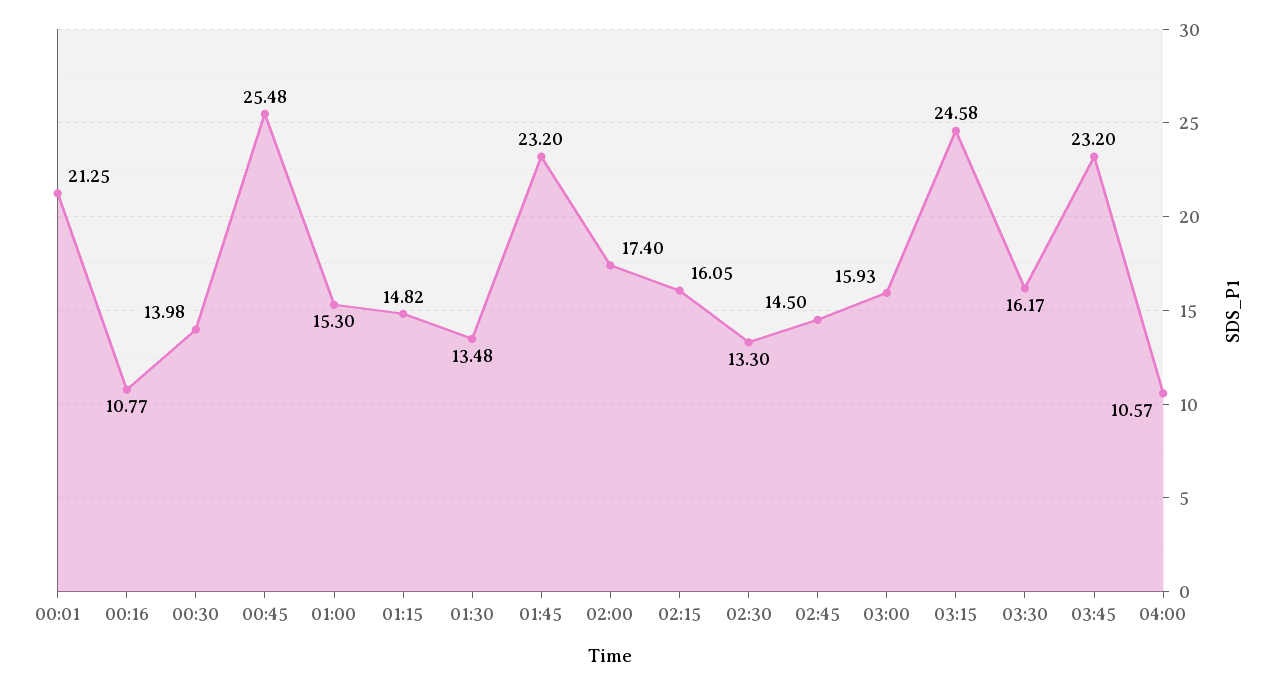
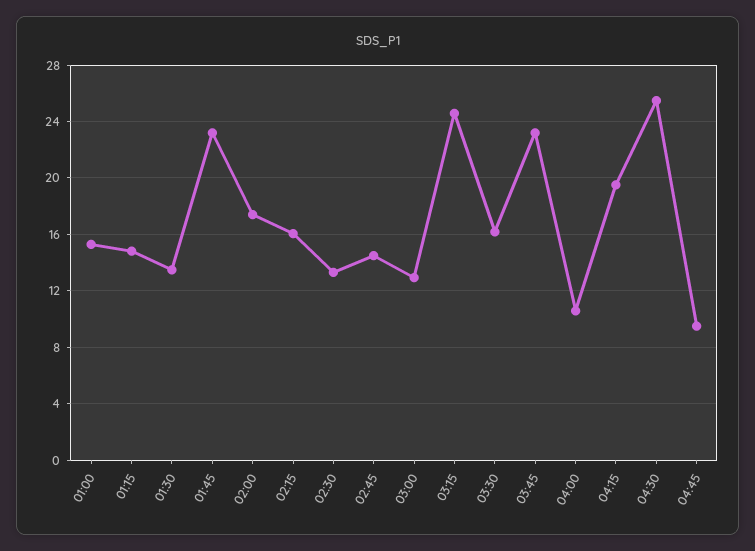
00:01: 21.25 -> none
00:16: 10.77 -> none
00:30: 13.98 -> none
00:45: 25.48 -> none
03:00: 15.93 -> 13
04:15: none -> 19.5
04:30: none -> 25.5
04:45: none -> 9.5

